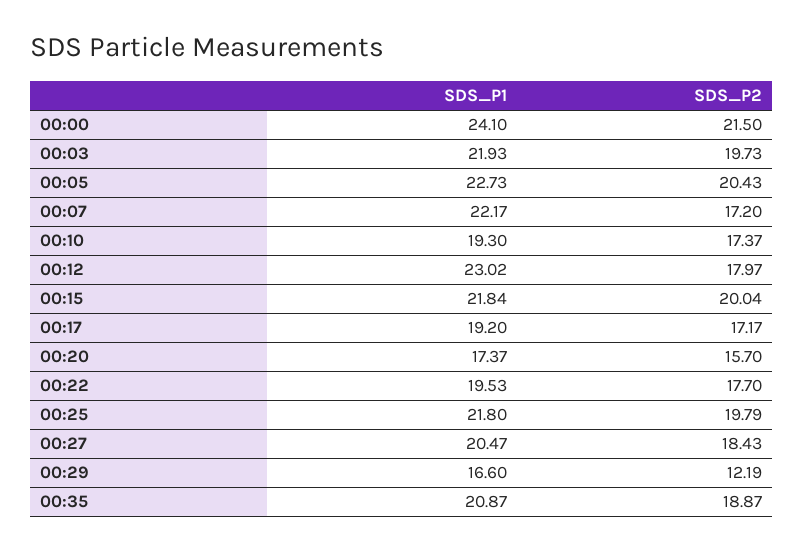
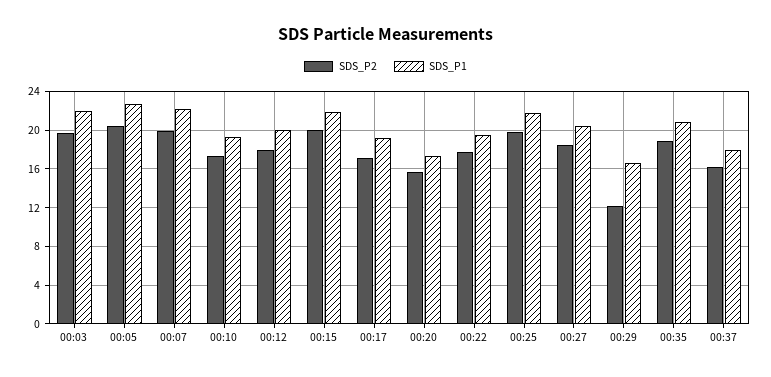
SDS_P1, 00:00: 24.1 -> none
SDS_P2, 00:00: 21.5 -> none
SDS_P2, 00:07: 17.2 -> 20
SDS_P1, 00:12: 23.02 -> 20
SDS_P2, 00:37: none -> 16
SDS_P1, 00:37: none -> 18

